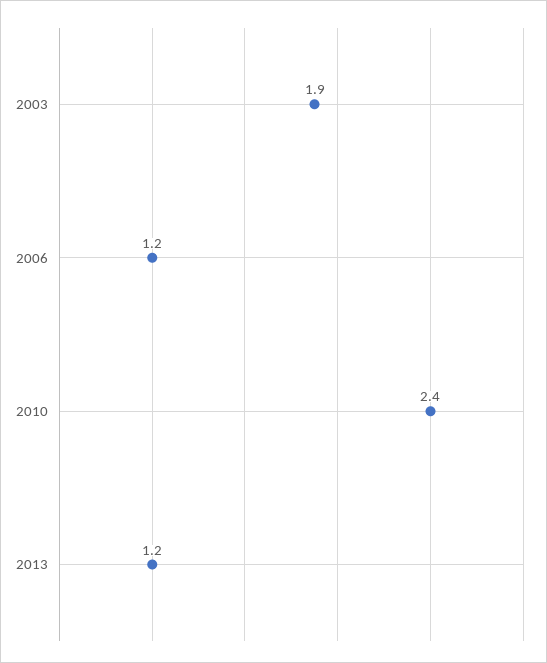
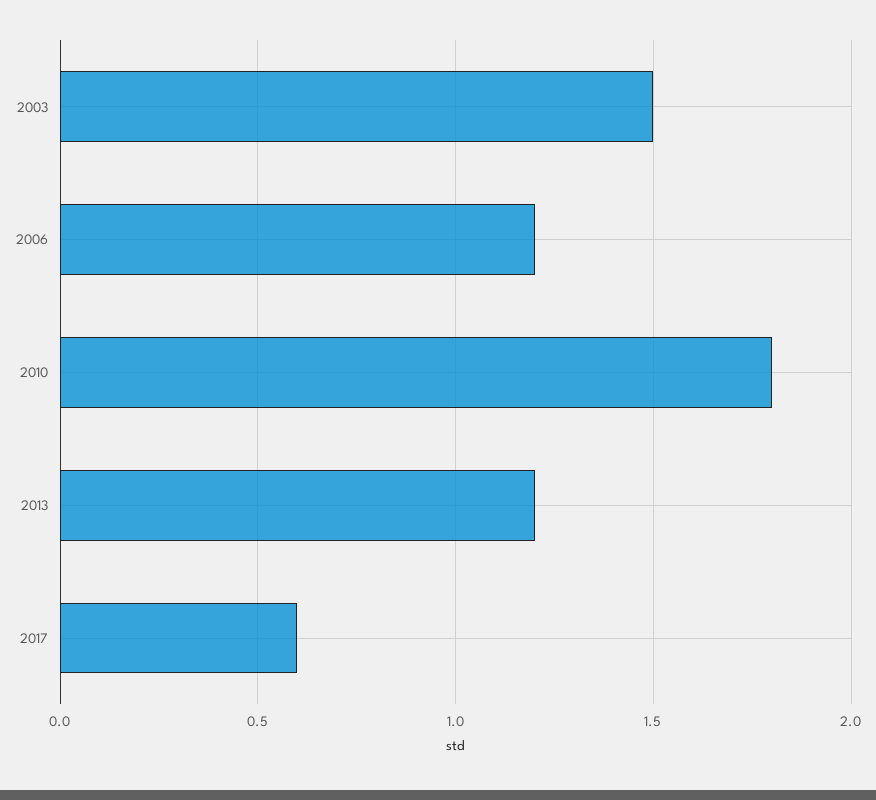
2003: 1.9 -> 1.5
2010: 2.4 -> 1.8
2017: none -> 0.6

